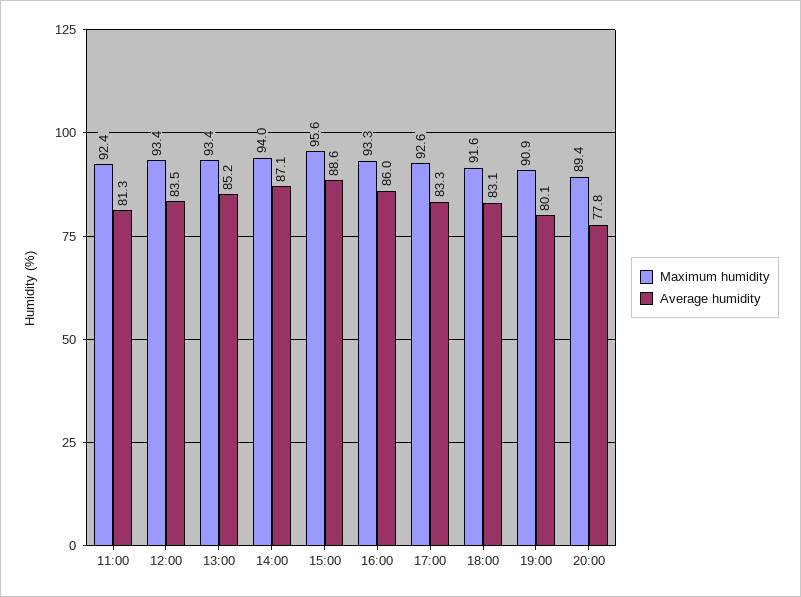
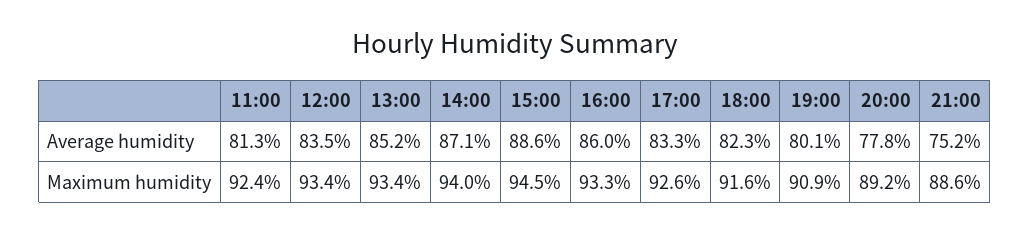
Maximum humidity, 15:00: 95.6 -> 94.5
Average humidity, 18:00: 83.1 -> 82.3
Maximum humidity, 20:00: 89.4 -> 89.2
Average humidity, 21:00: none -> 75.2
Maximum humidity, 21:00: none -> 88.6

